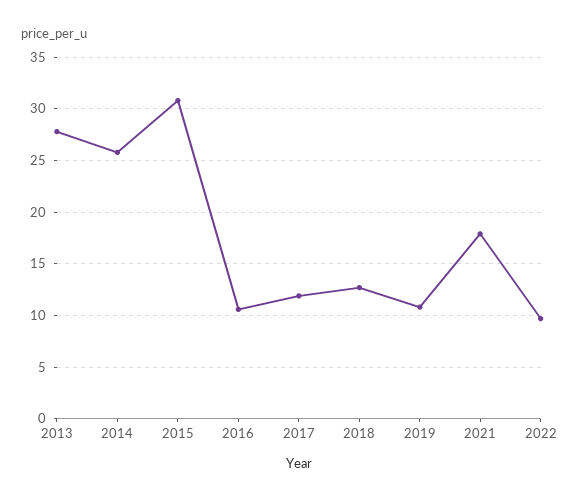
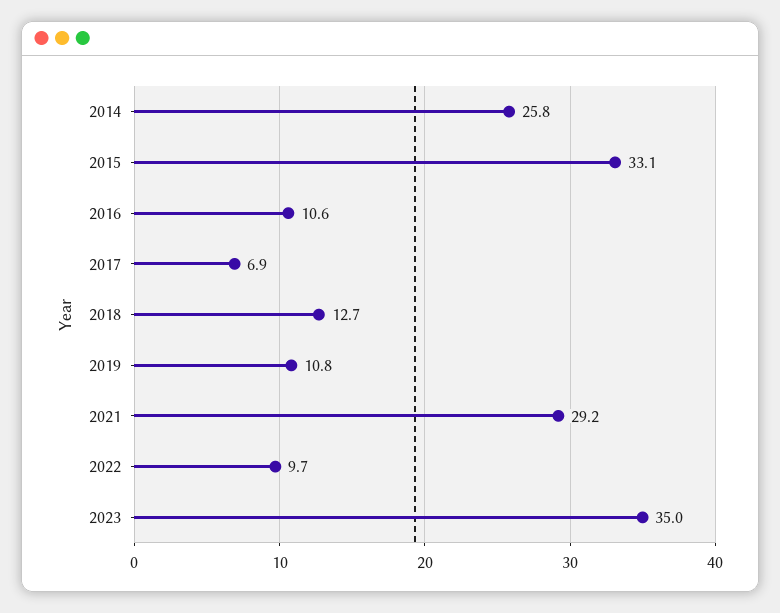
2013: 28 -> none
2015: 31 -> 33.1
2017: 12 -> 6.9
2021: 18 -> 29.2
2023: none -> 35

